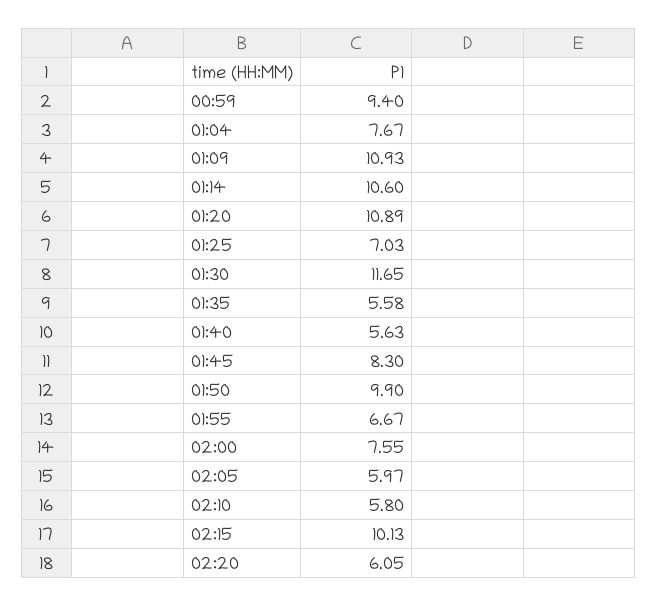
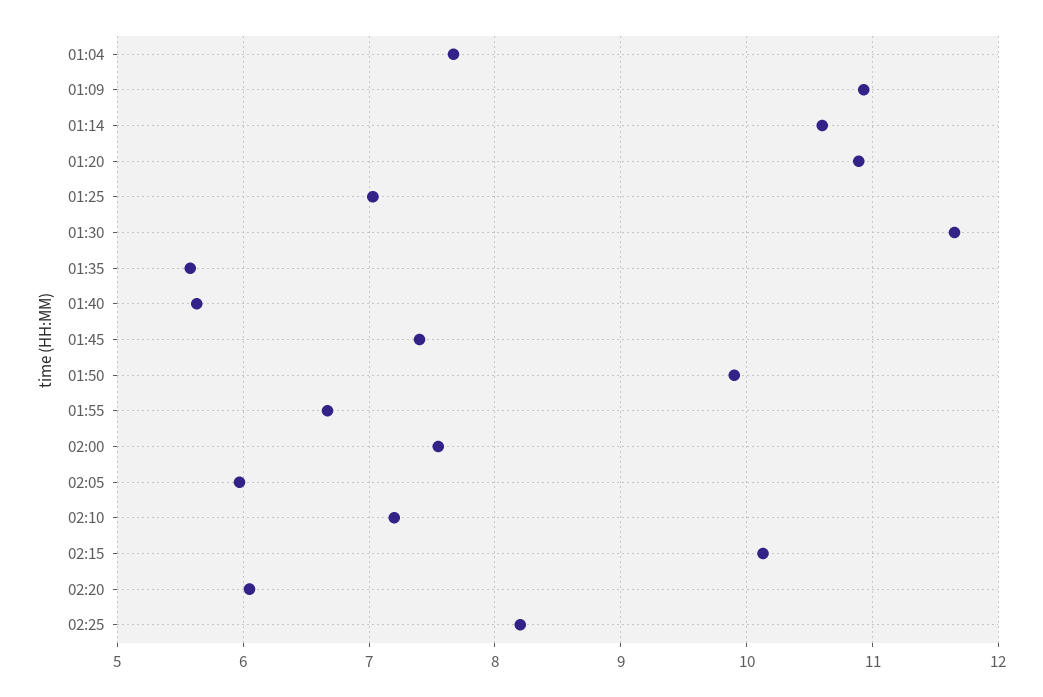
00:59: 9.4 -> none
01:45: 8.3 -> 7.4
02:10: 5.8 -> 7.2
02:25: none -> 8.2

